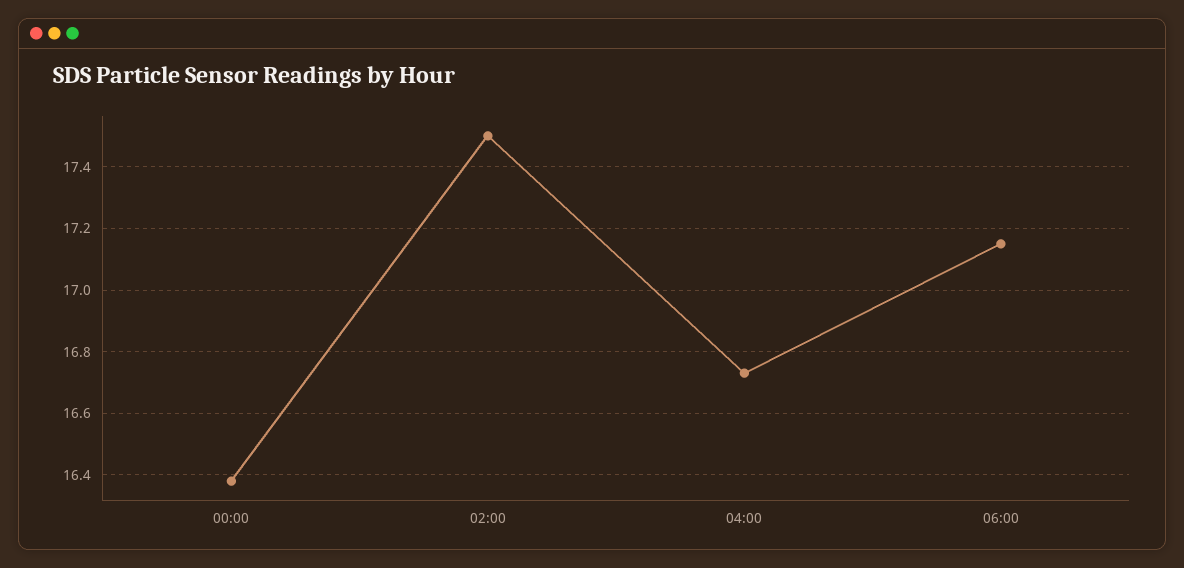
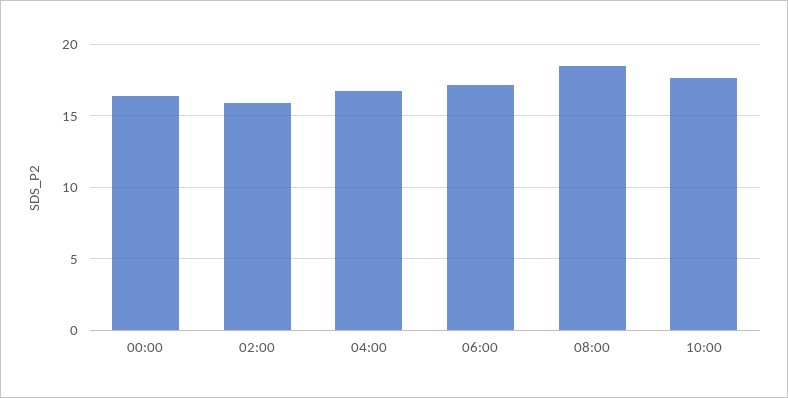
02:00: 17.5 -> 16
08:00: none -> 18.5
10:00: none -> 17.5

